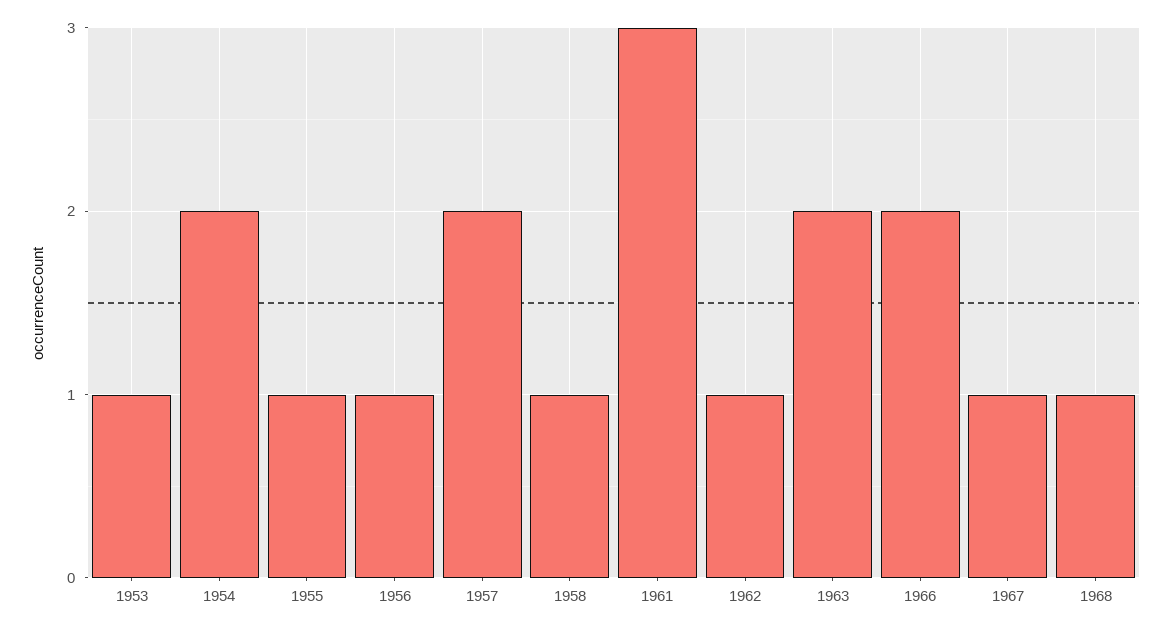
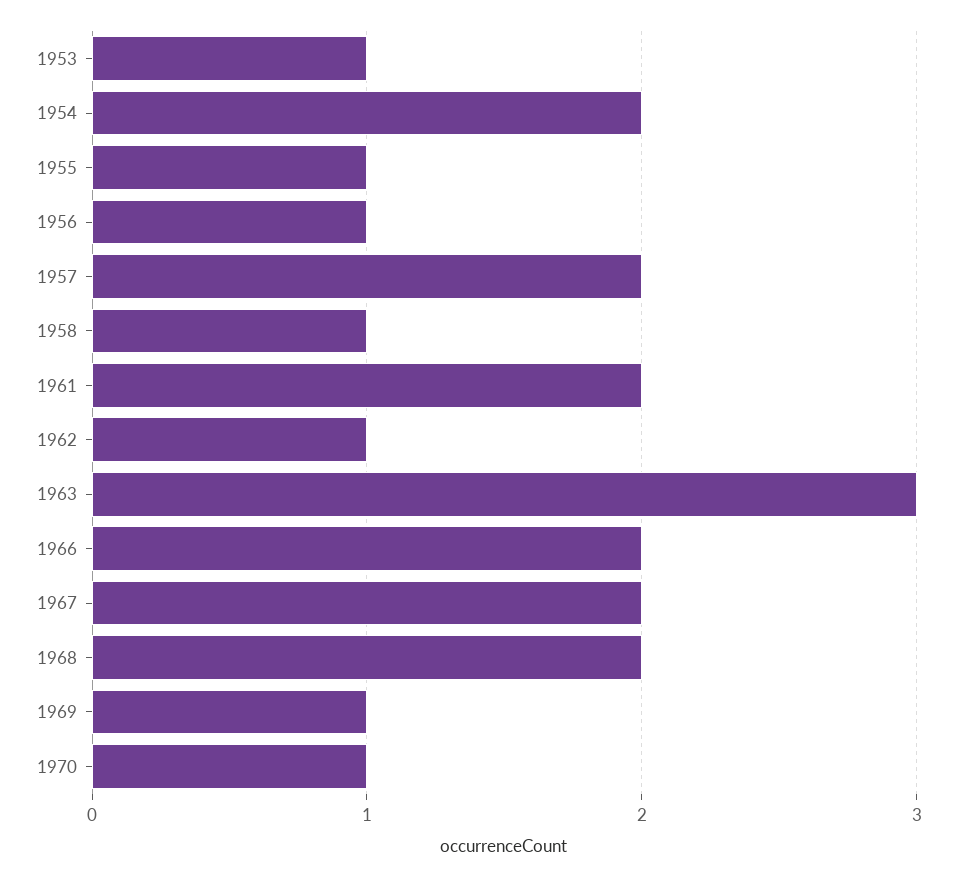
1961: 3 -> 2
1963: 2 -> 3
1967: 1 -> 2
1968: 1 -> 2
1969: none -> 1
1970: none -> 1

